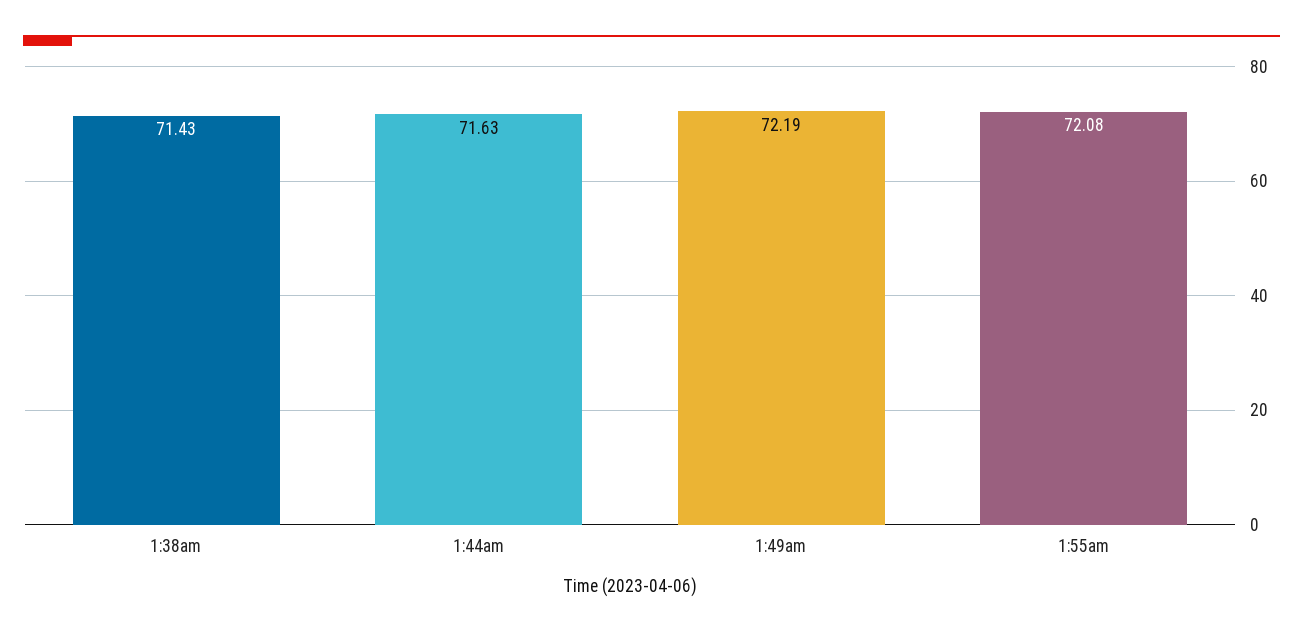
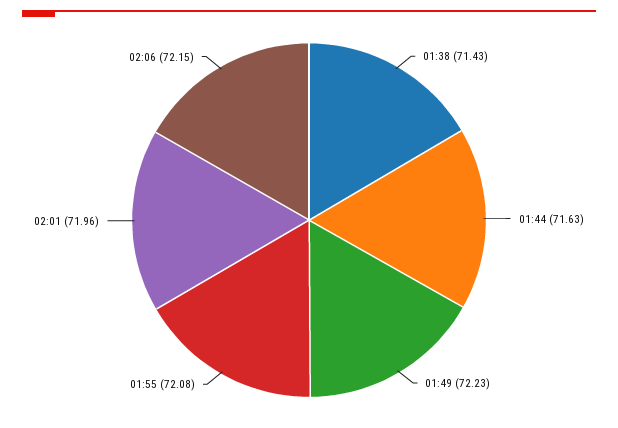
1:49am: 72.19 -> 72.23
02:01: none -> 71.96
02:06: none -> 72.15

